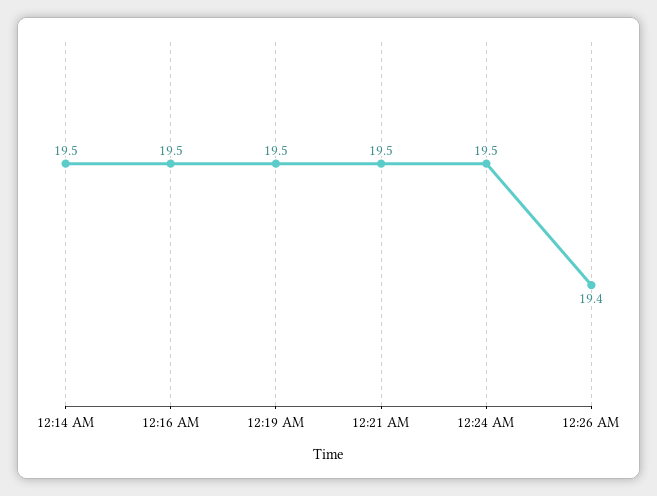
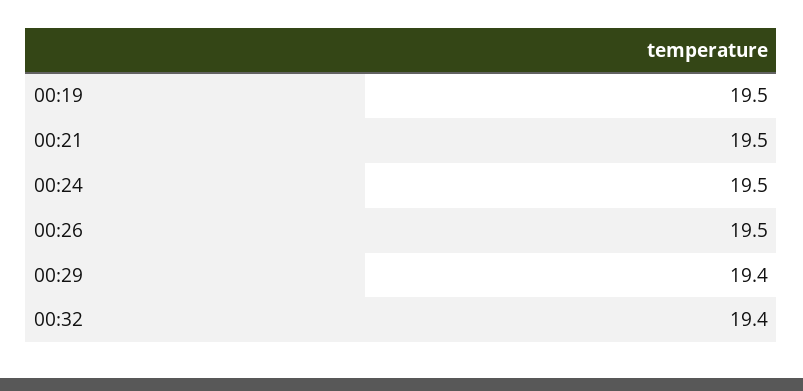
12:14 AM: 19.5 -> none
12:16 AM: 19.5 -> none
12:26 AM: 19.4 -> 19.5
00:29: none -> 19.4
00:32: none -> 19.4

